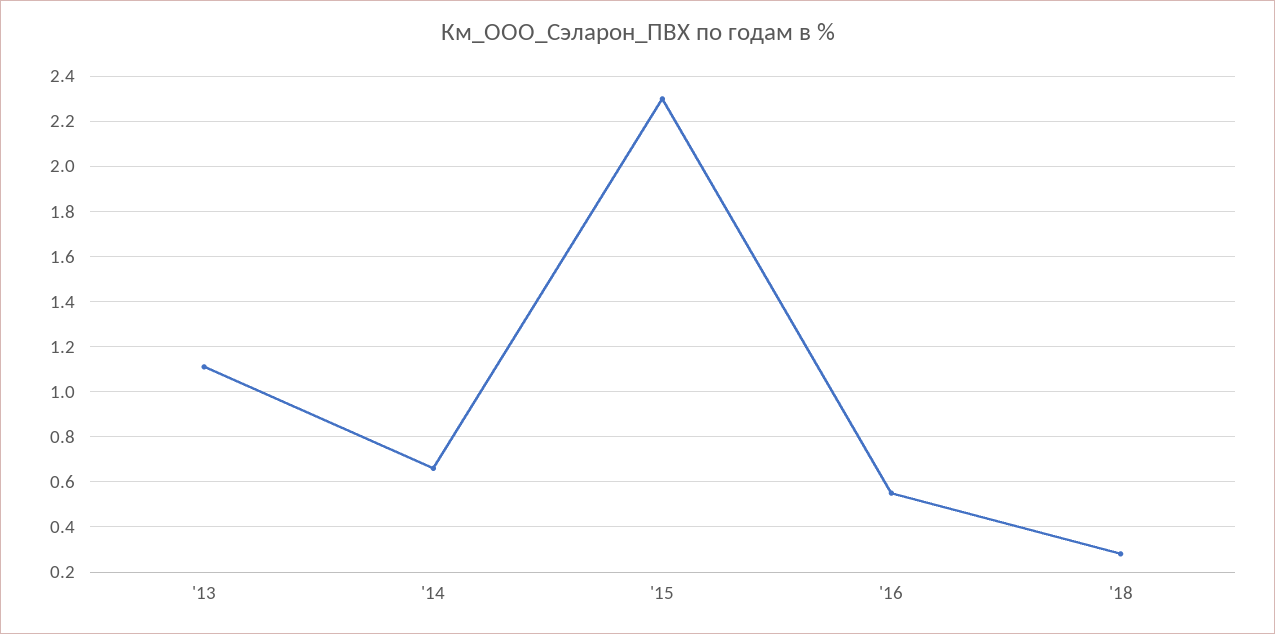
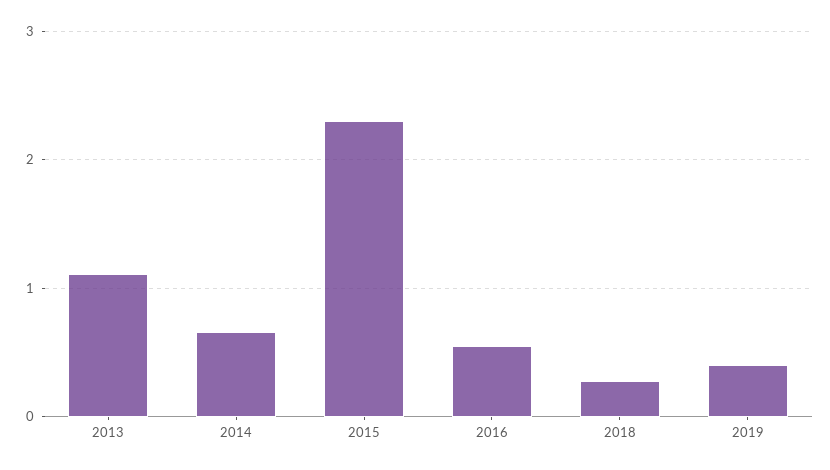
2019: none -> 0.4

